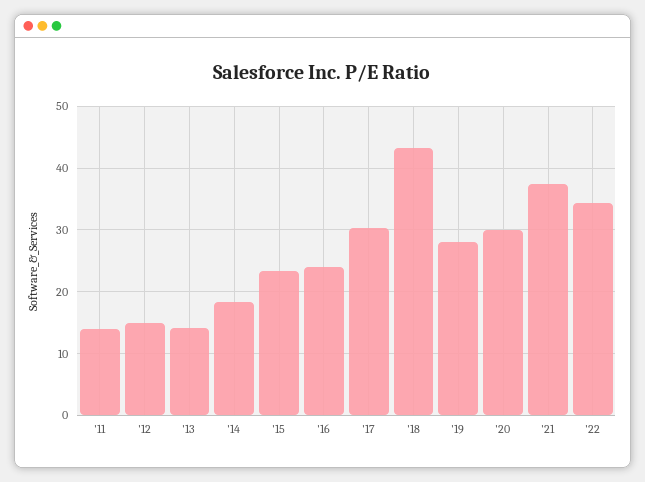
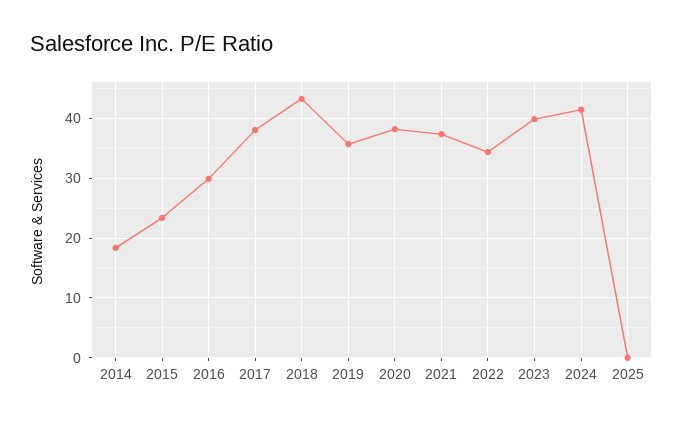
'11: 14 -> none
'12: 15 -> none
'13: 14 -> none
'16: 24 -> 30
'17: 30 -> 38
'19: 28 -> 36
'20: 30 -> 38
2023: none -> 40
2024: none -> 42
2025: none -> 0

